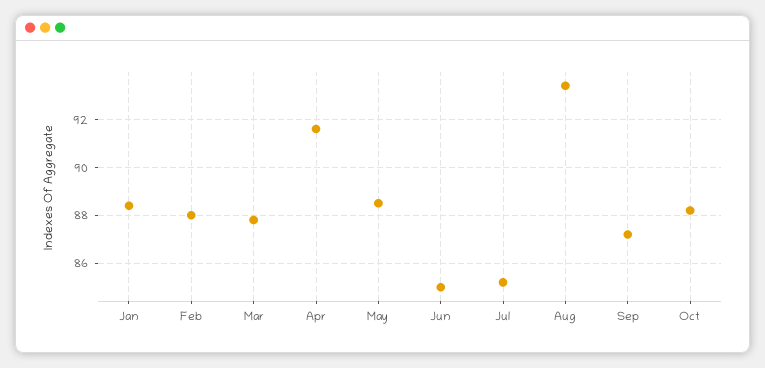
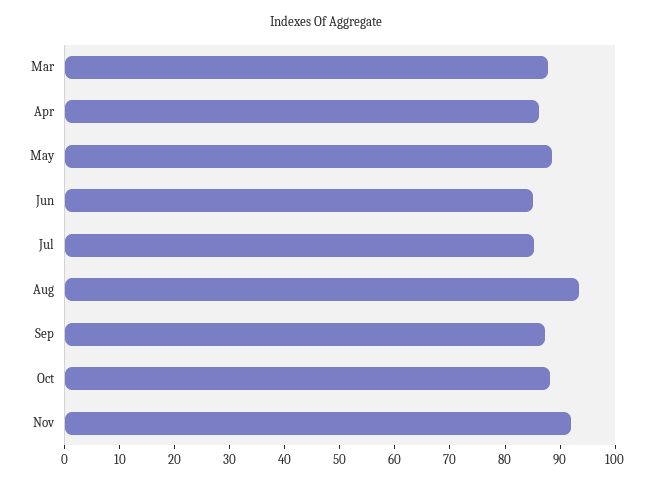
Jan: 88.5 -> none
Feb: 88 -> none
Apr: 91.5 -> 86
Nov: none -> 92

